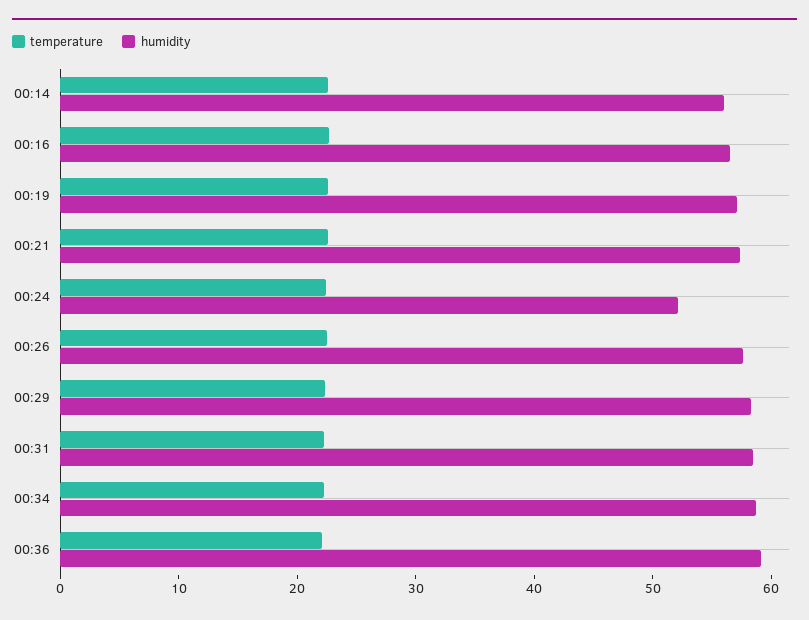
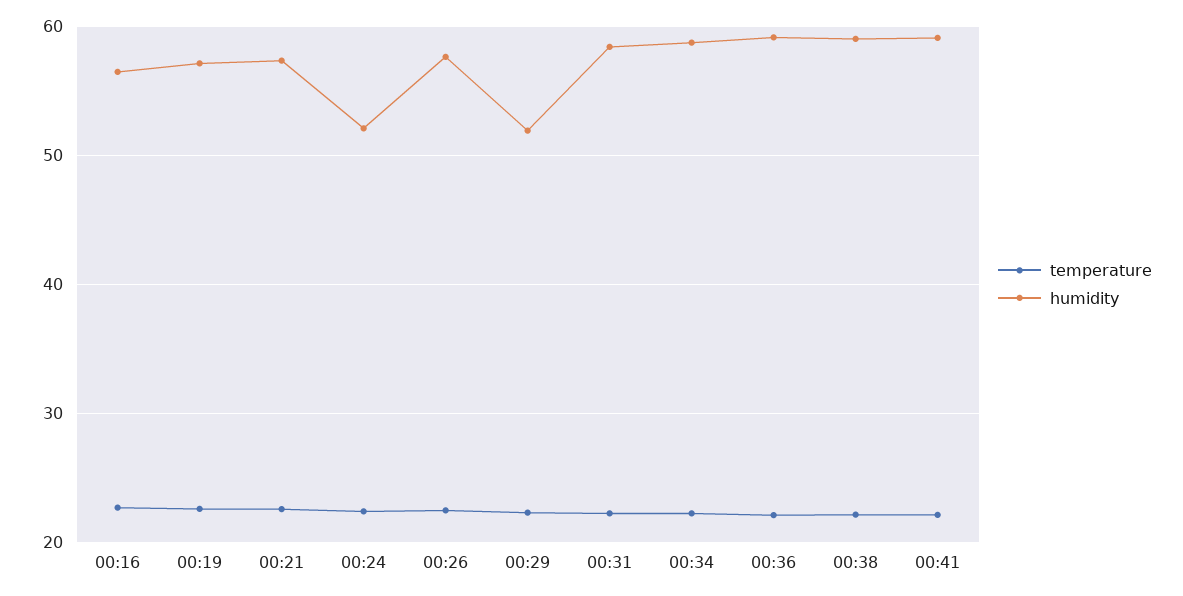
temperature, 00:14: 22 -> none
humidity, 00:14: 56 -> none
humidity, 00:29: 58 -> 52
temperature, 00:38: none -> 22
humidity, 00:38: none -> 59
temperature, 00:41: none -> 22
humidity, 00:41: none -> 59

